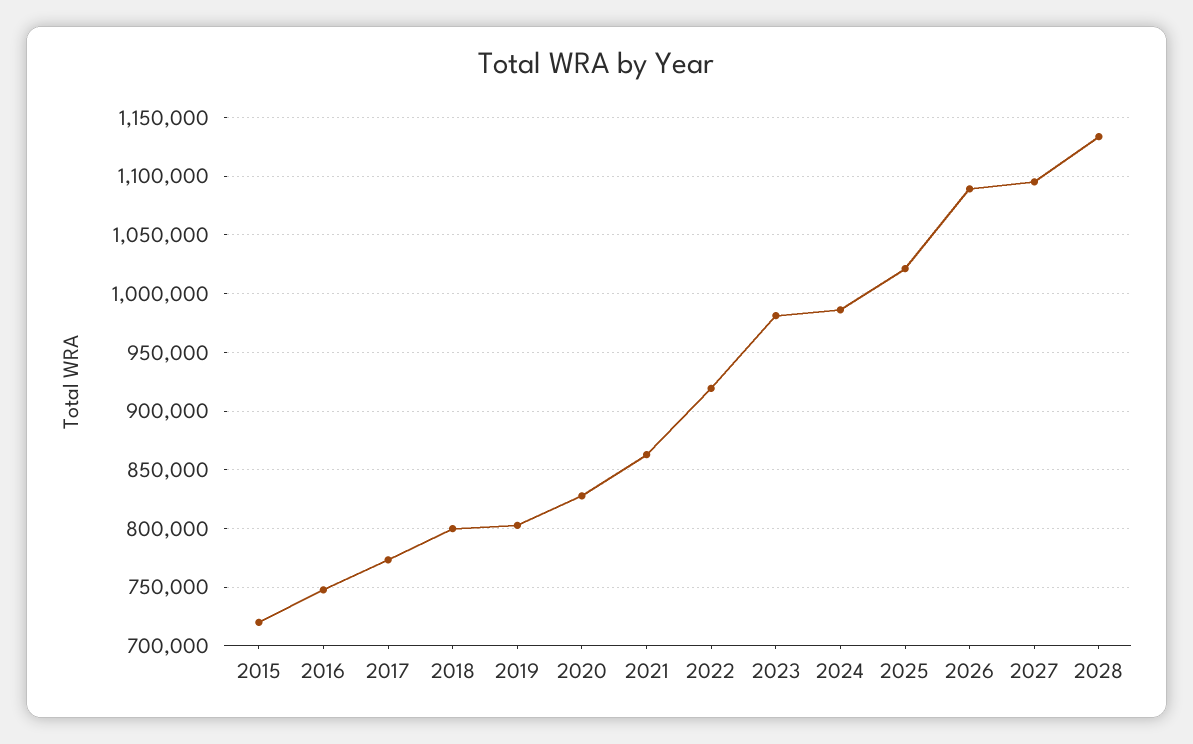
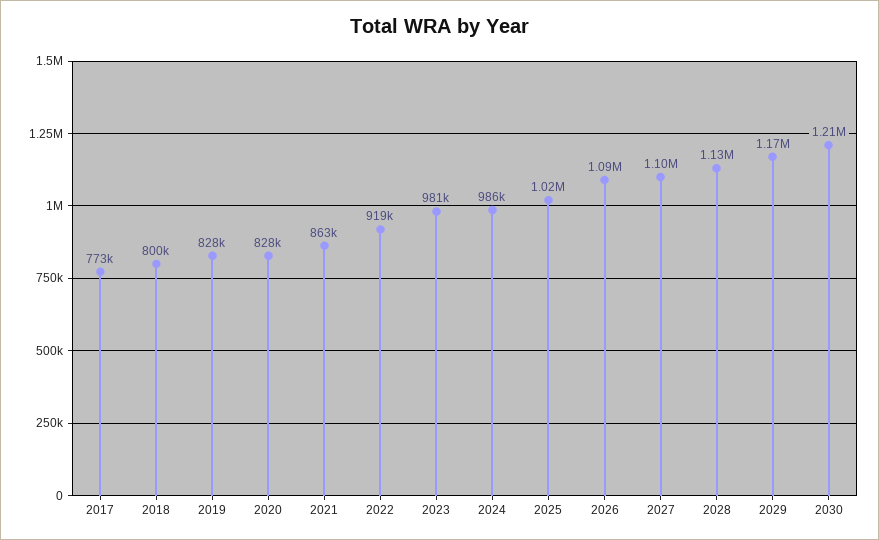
2015: 720000 -> none
2016: 750000 -> none
2019: 800000 -> 828000
2029: none -> 1170000
2030: none -> 1210000

